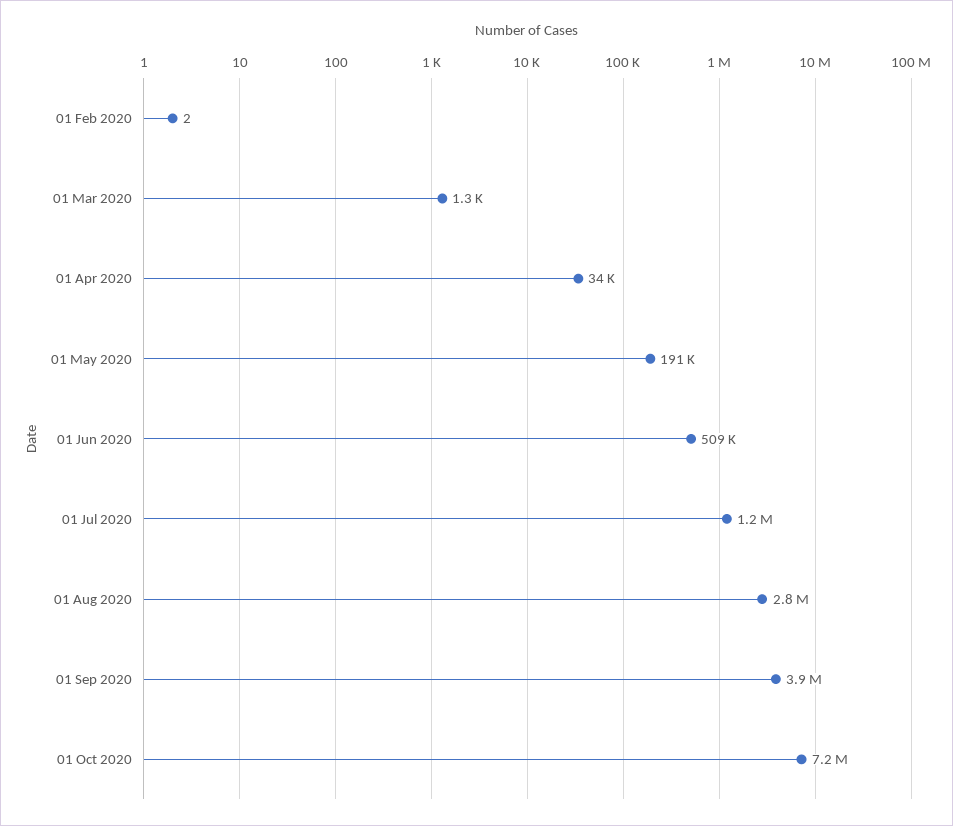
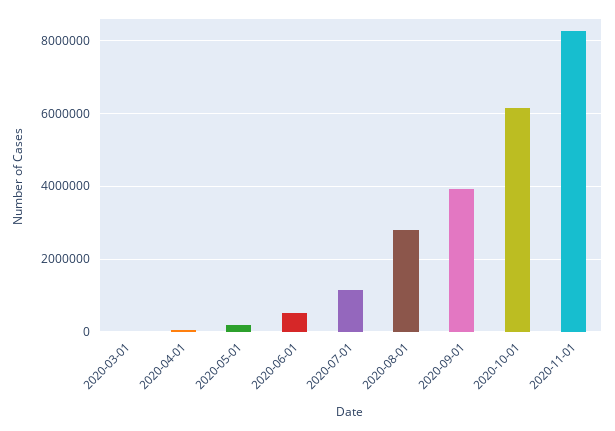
01 Feb 2020: 2 -> none
01 Oct 2020: 7200000 -> 6200000
2020-11-01: none -> 8200000

